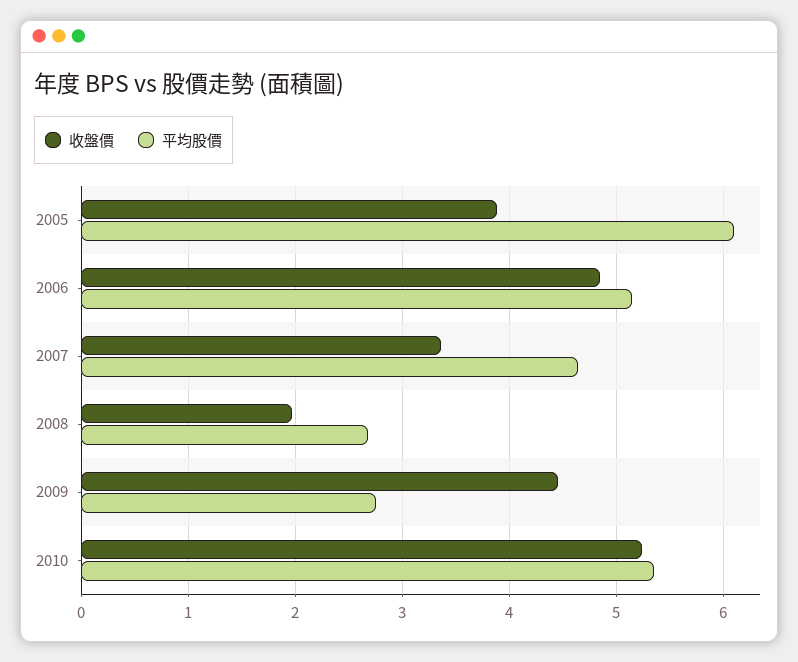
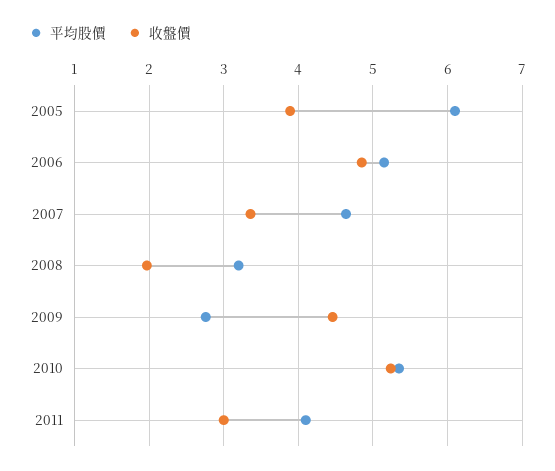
平均股價, 2008: 2.7 -> 3.2
平均股價, 2011: none -> 4.1
收盤價, 2011: none -> 3

